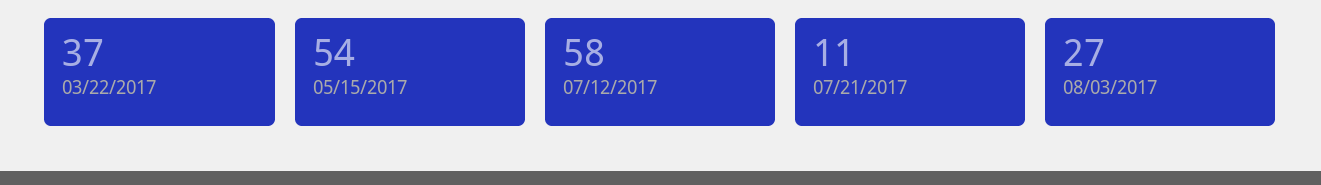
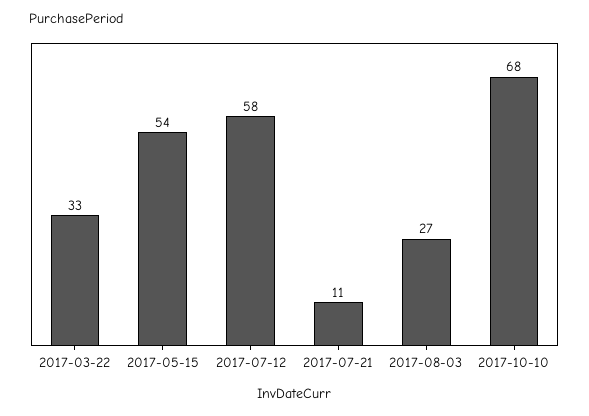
03/22/2017: 37 -> 33
2017-10-10: none -> 68

